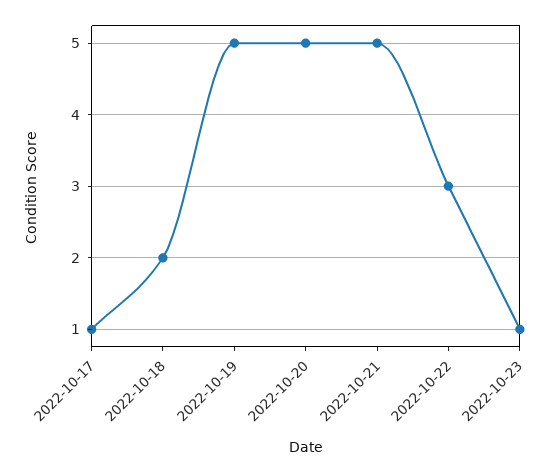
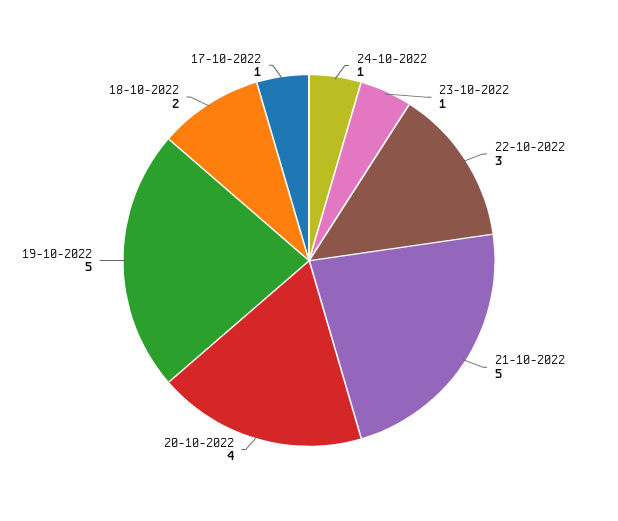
2022-10-20: 5 -> 4
24-10-2022: none -> 1

